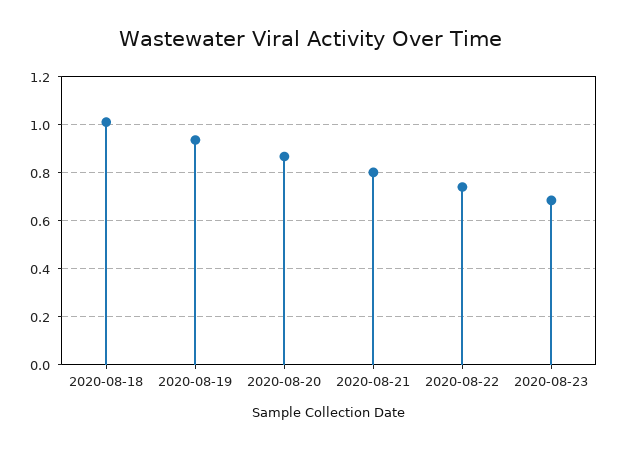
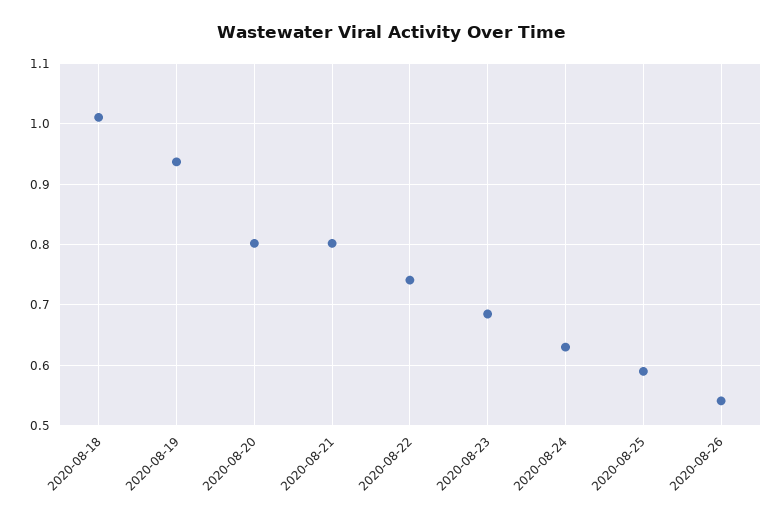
2020-08-20: 0.875 -> 0.8
2020-08-24: none -> 0.63
2020-08-25: none -> 0.59
2020-08-26: none -> 0.54

